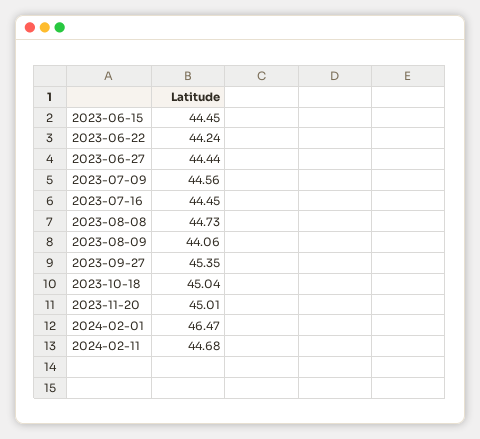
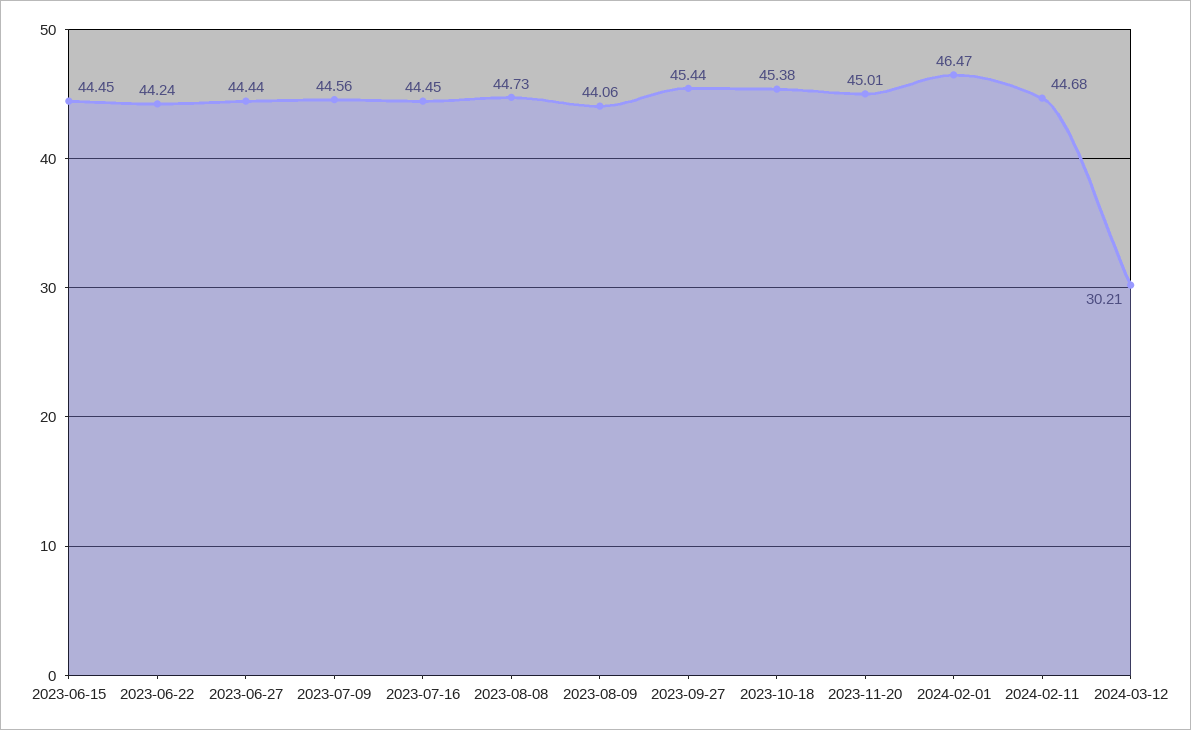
2023-09-27: 45.35 -> 45.44
2023-10-18: 45.04 -> 45.38
2024-03-12: none -> 30.21

